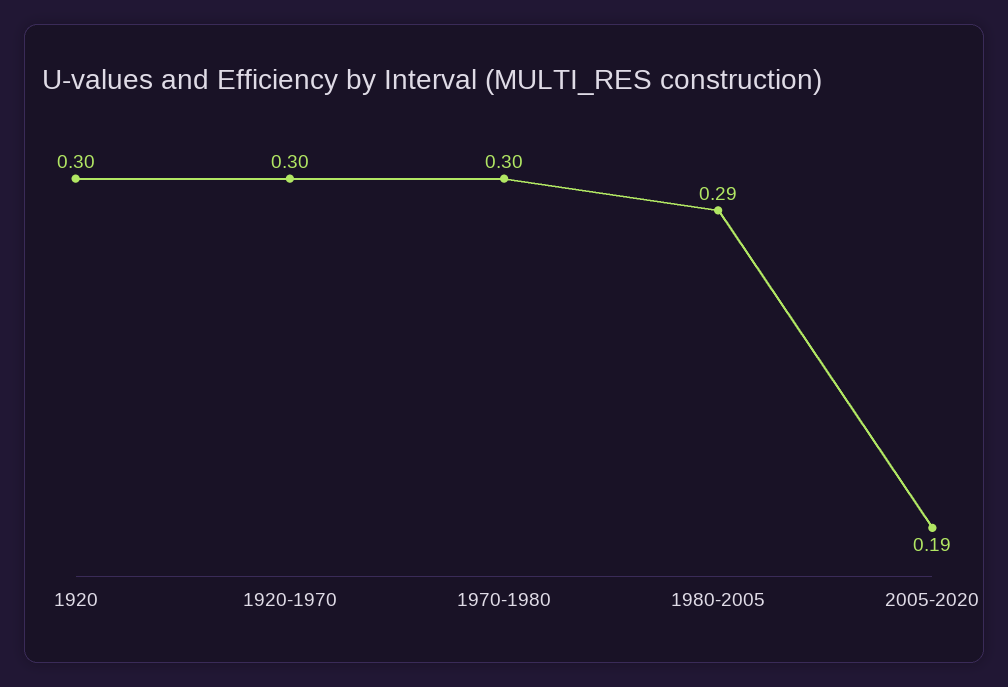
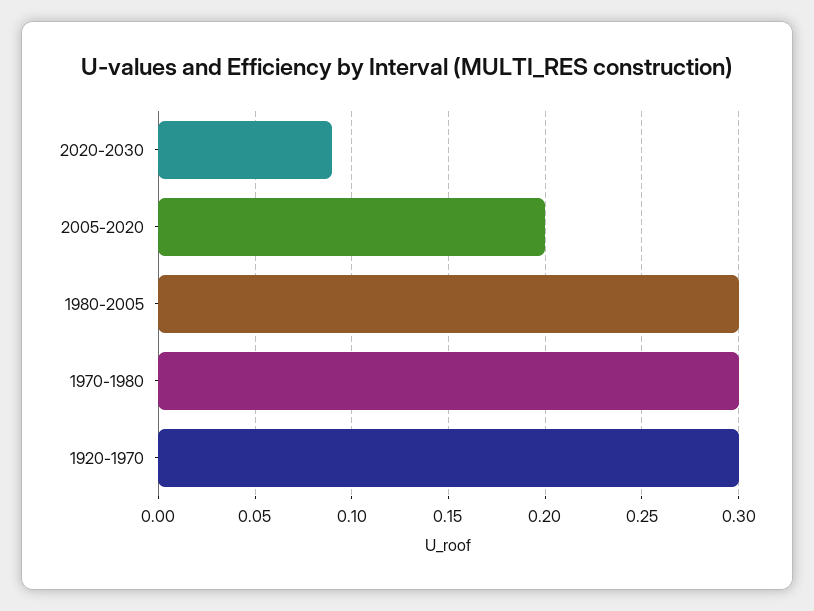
1920: 0.3 -> none
1980-2005: 0.29 -> 0.3
2005-2020: 0.19 -> 0.2
2020-2030: none -> 0.09

